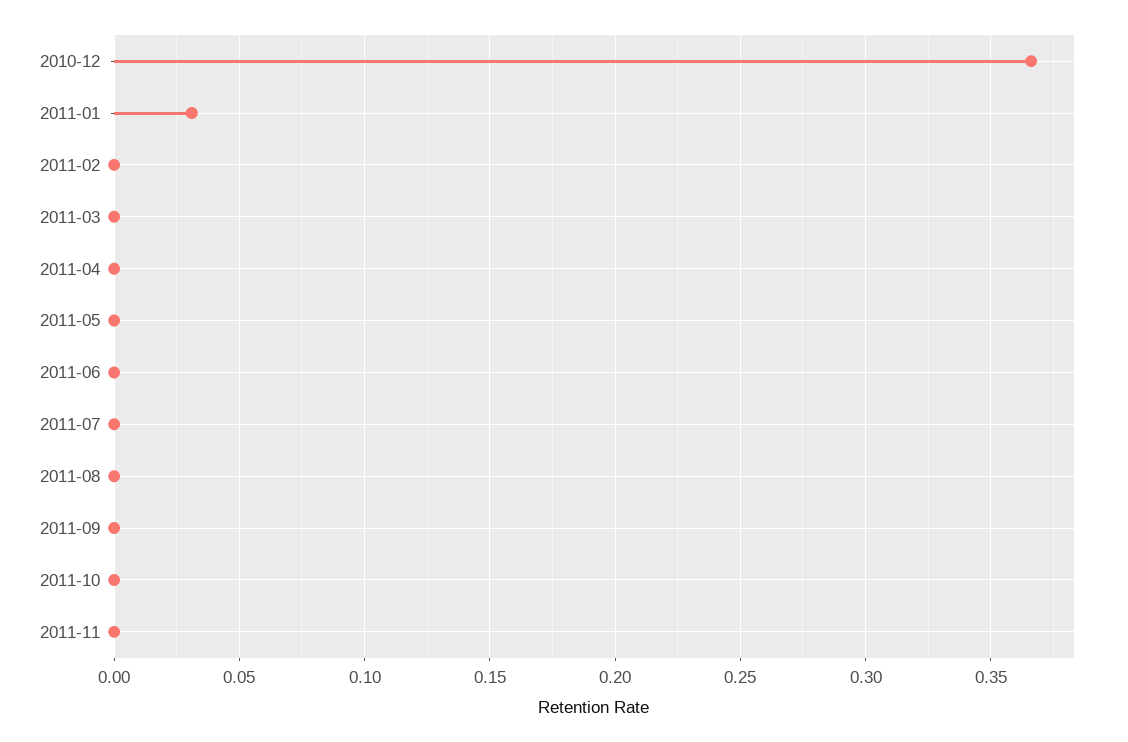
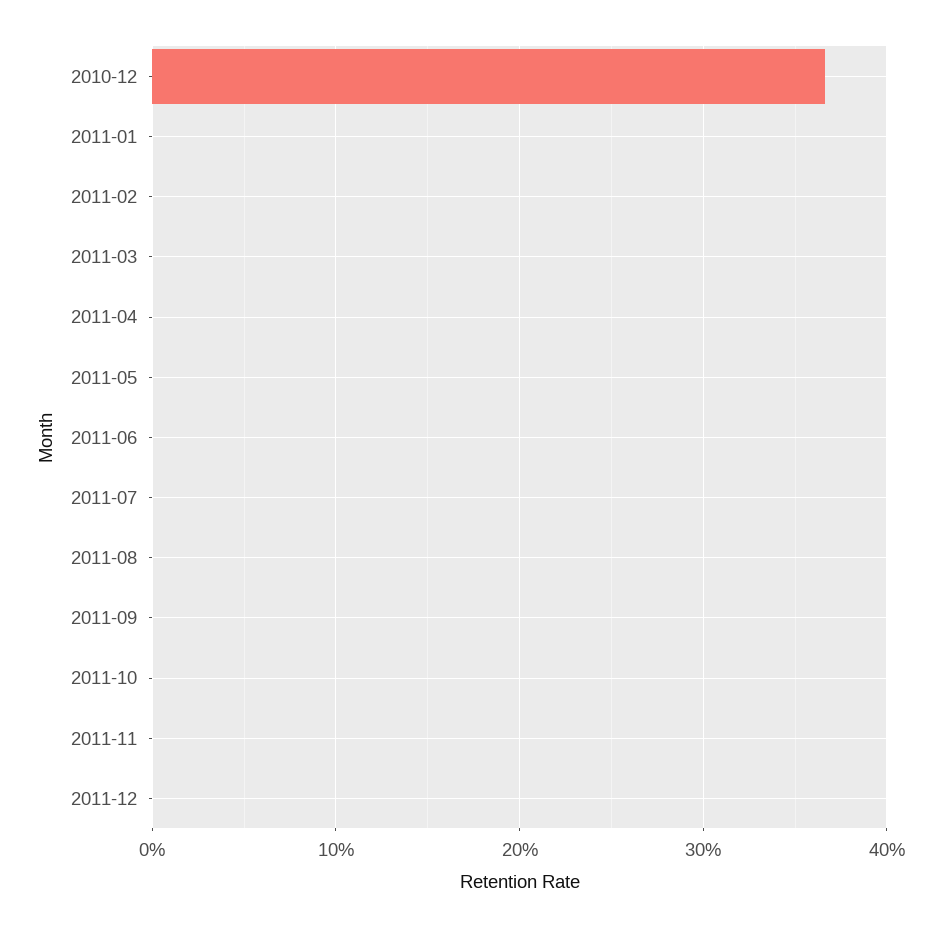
2011-01: 0.03 -> 0
2011-12: none -> 0

